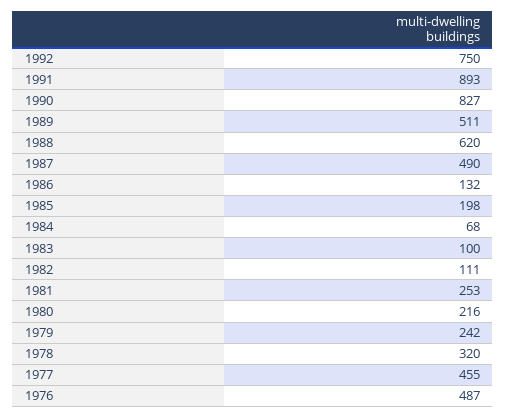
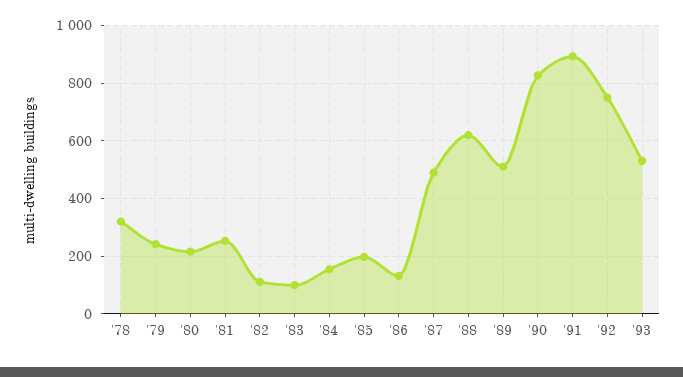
1984: 68 -> 150
1977: 455 -> none
1976: 487 -> none
'93: none -> 525

